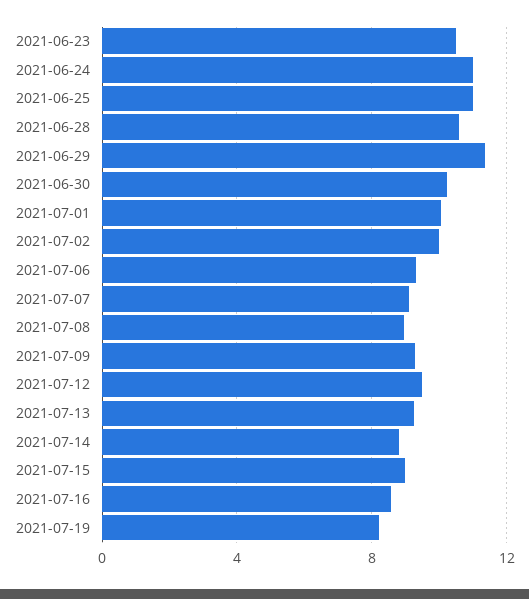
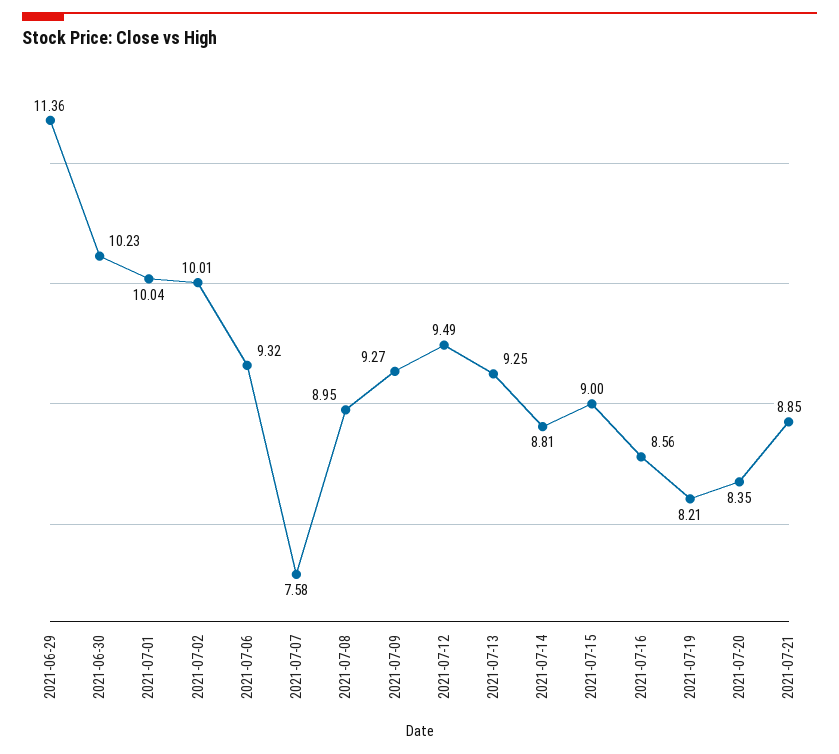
2021-06-23: 10.5 -> none
2021-06-24: 11 -> none
2021-06-25: 11 -> none
2021-06-28: 10.5 -> none
2021-07-07: 9 -> 7.58
2021-07-20: none -> 8.35
2021-07-21: none -> 8.85

